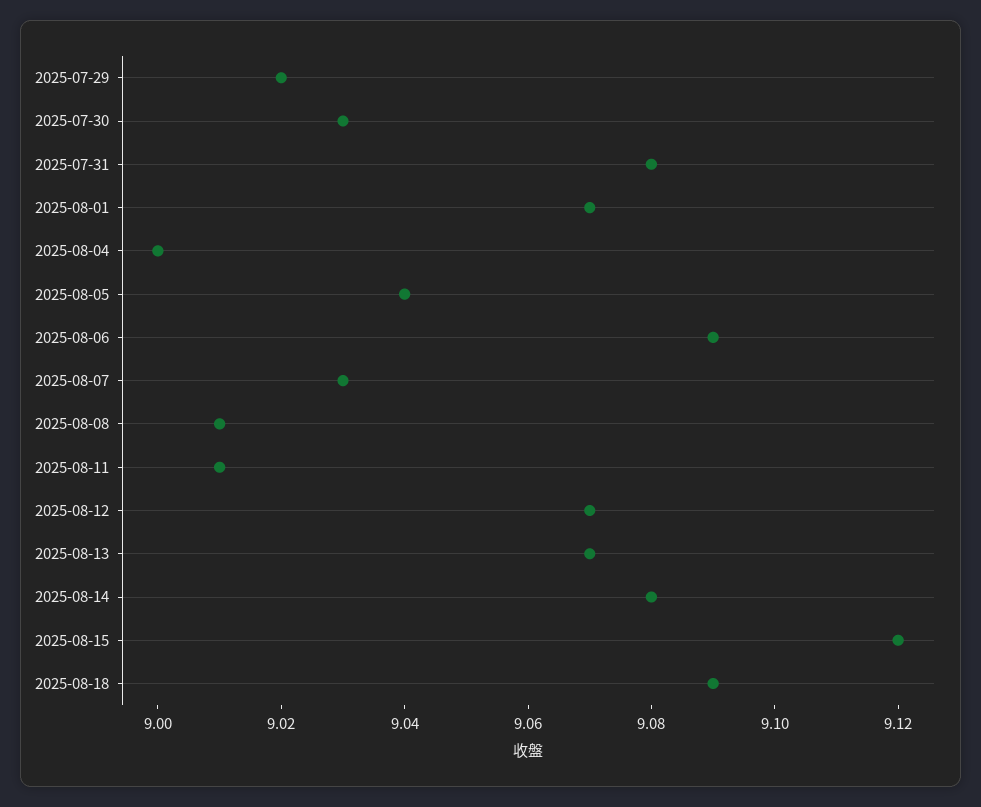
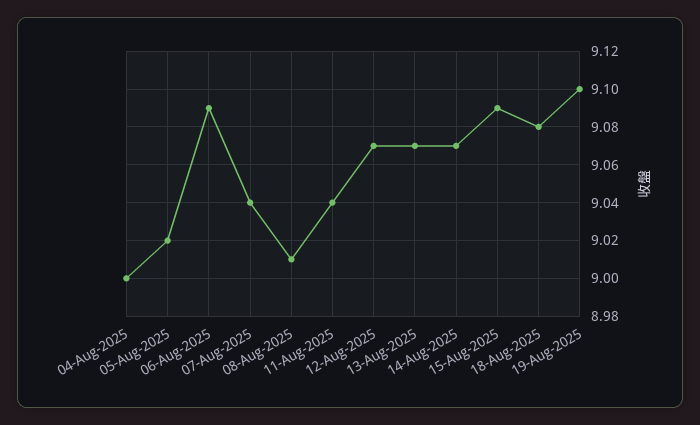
2025-07-29: 9.02 -> none
2025-07-30: 9.03 -> none
2025-07-31: 9.08 -> none
2025-08-01: 9.07 -> none
2025-08-05: 9.04 -> 9.02
2025-08-07: 9.03 -> 9.04
2025-08-11: 9.01 -> 9.04
2025-08-14: 9.08 -> 9.07
2025-08-15: 9.12 -> 9.09
2025-08-18: 9.09 -> 9.08
19-Aug-2025: none -> 9.1

